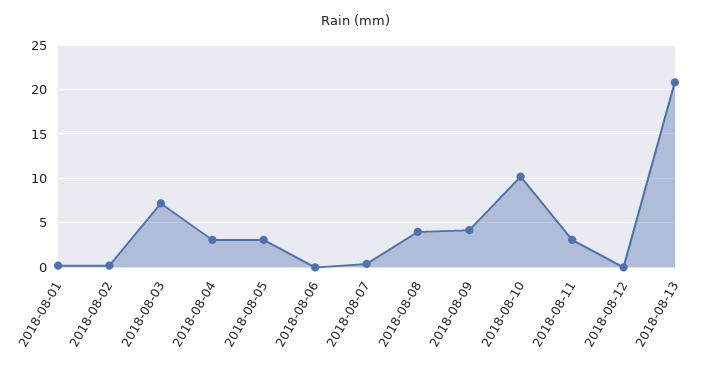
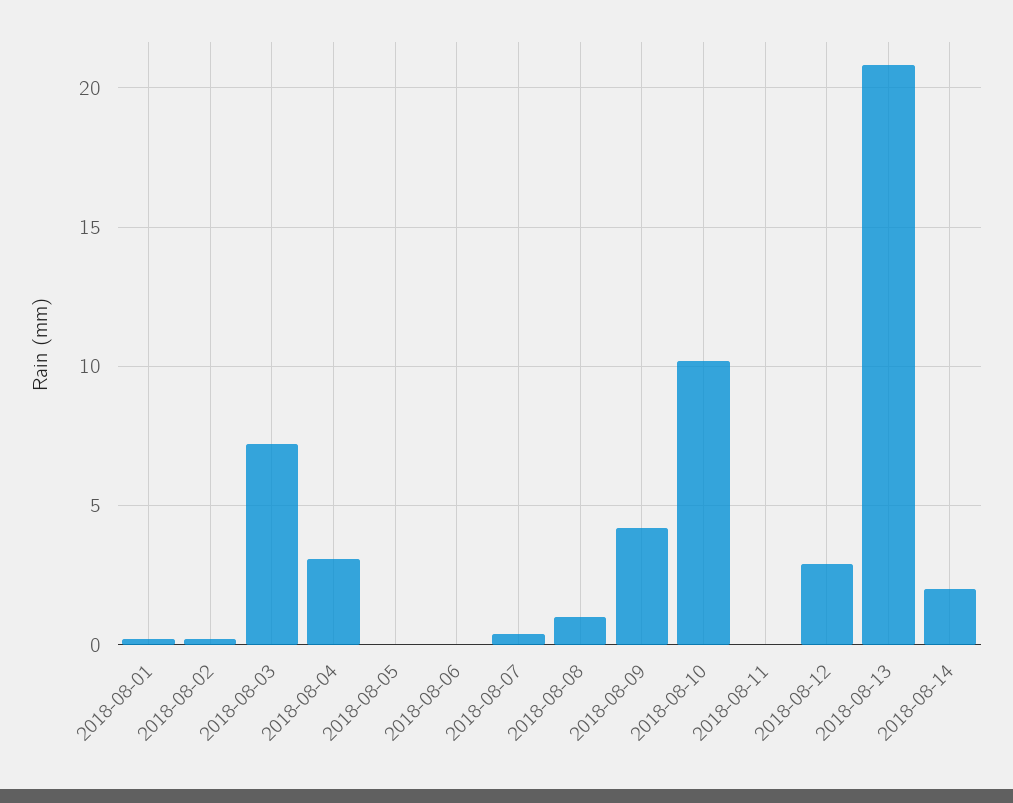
2018-08-05: 3 -> 0
2018-08-08: 4 -> 1
2018-08-11: 3 -> 0
2018-08-12: 0 -> 3
2018-08-14: none -> 2

